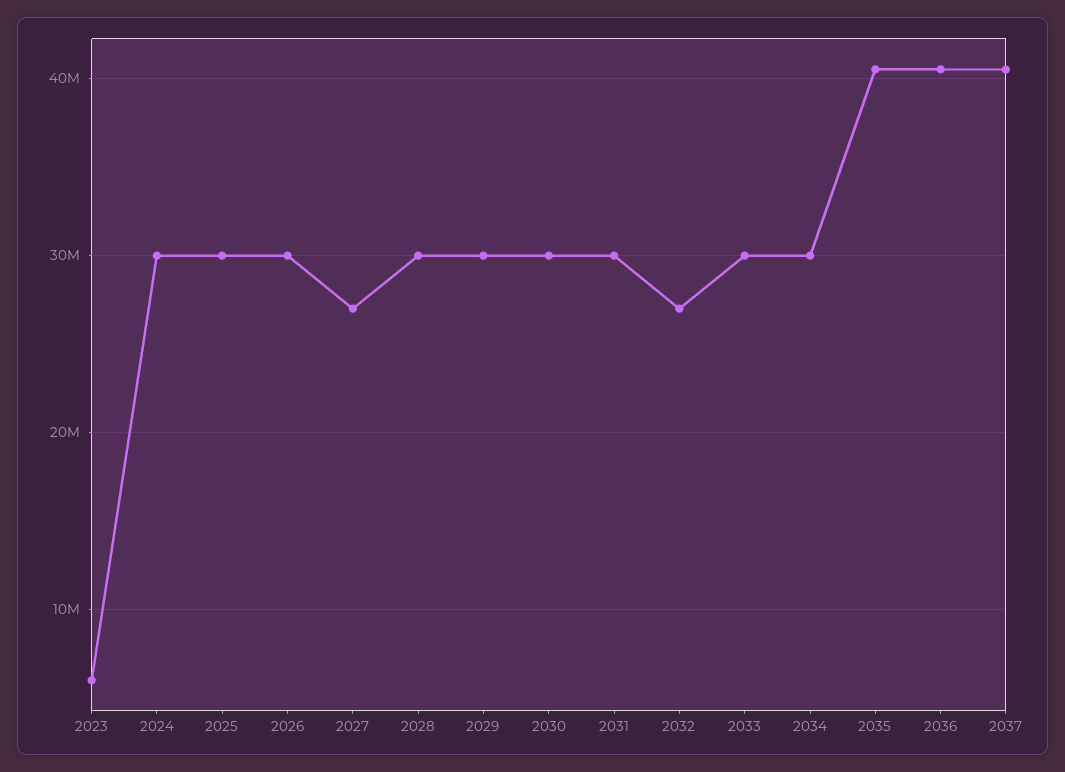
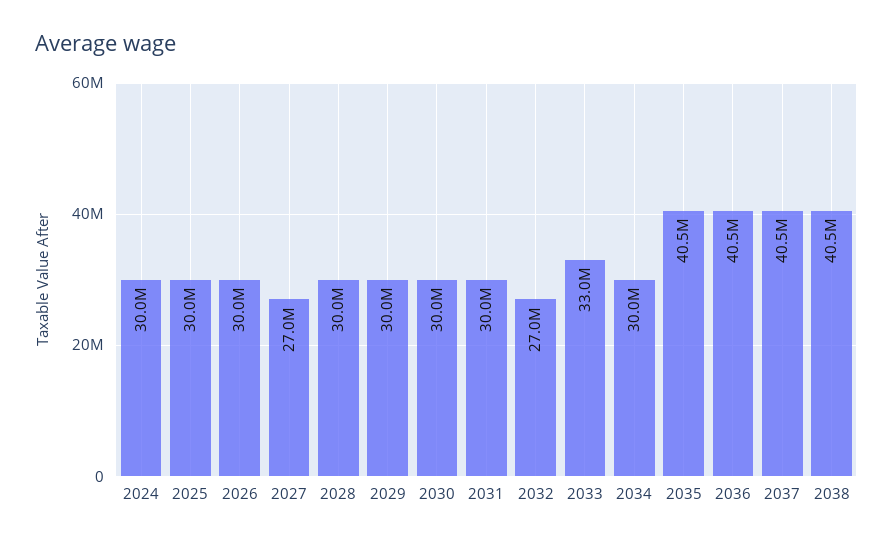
2023: 6000000 -> none
2033: 30000000 -> 33000000
2038: none -> 40500000

